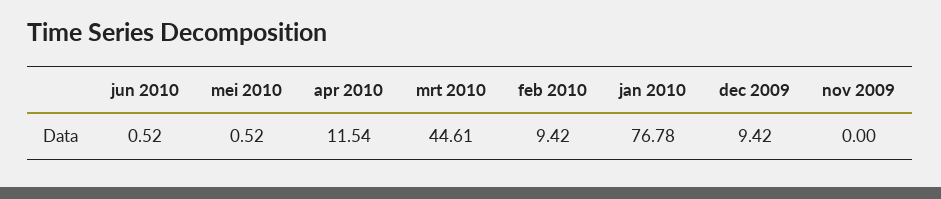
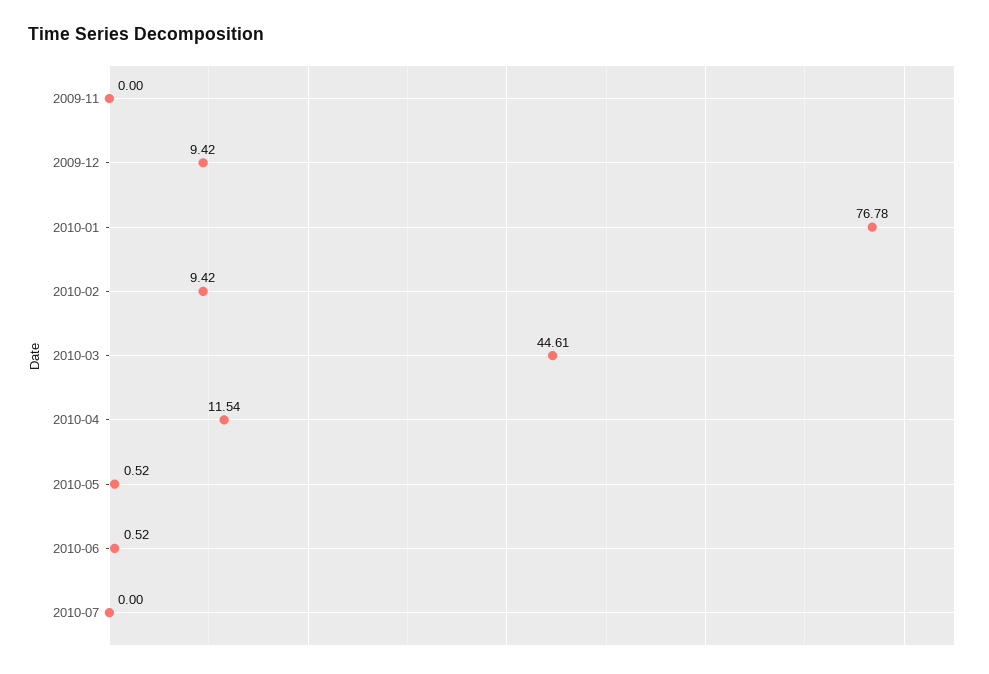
2010-07: none -> 0

